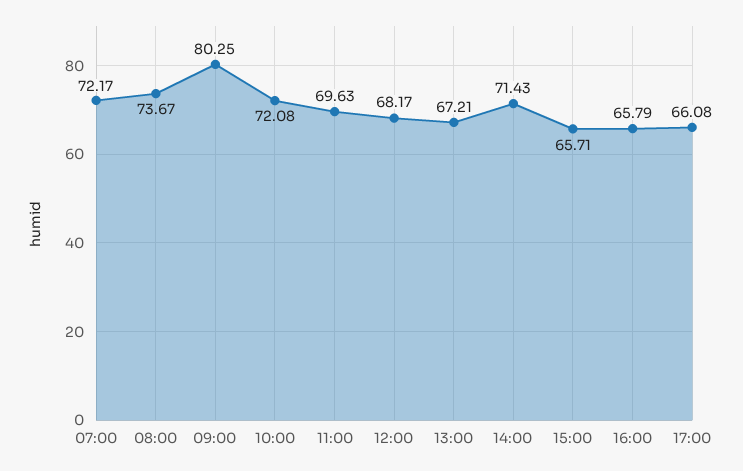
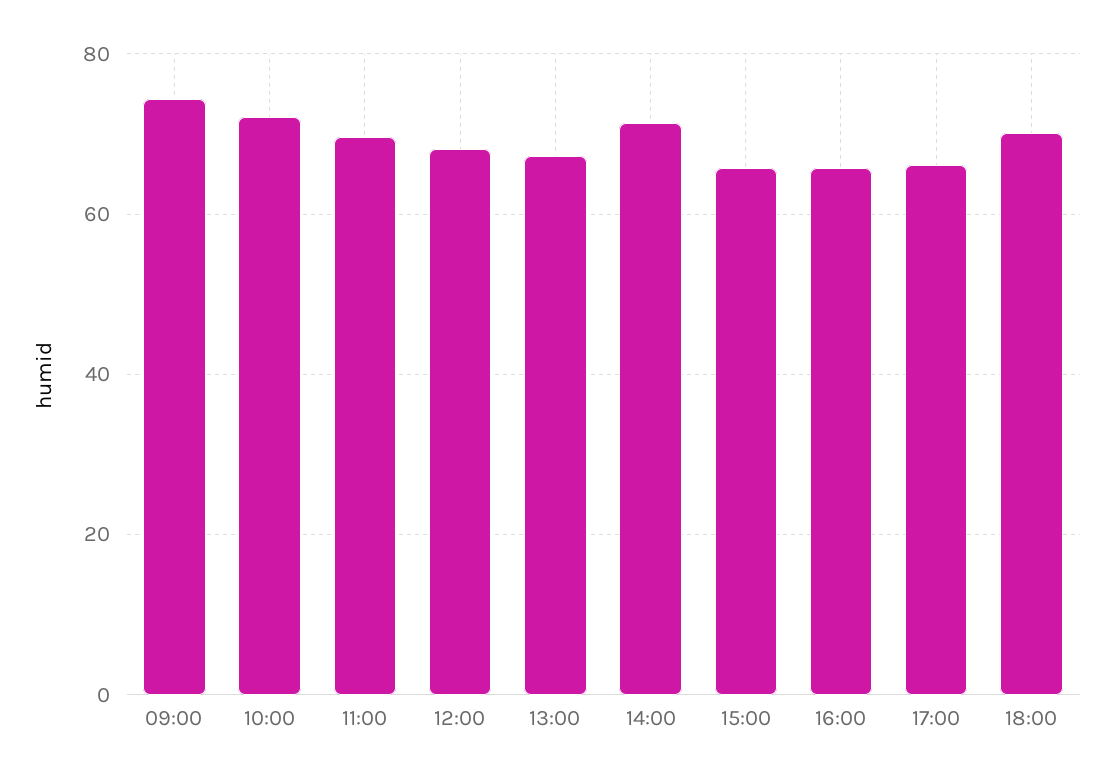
07:00: 72.17 -> none
08:00: 73.67 -> none
09:00: 80.25 -> 74
18:00: none -> 70

